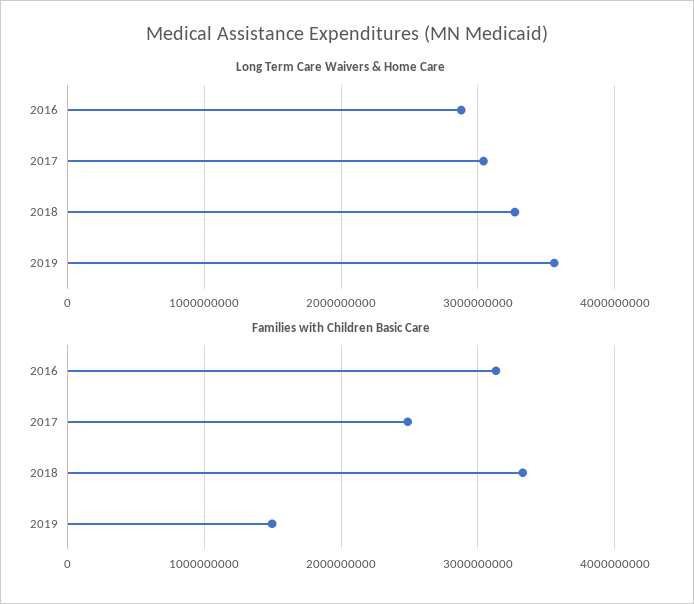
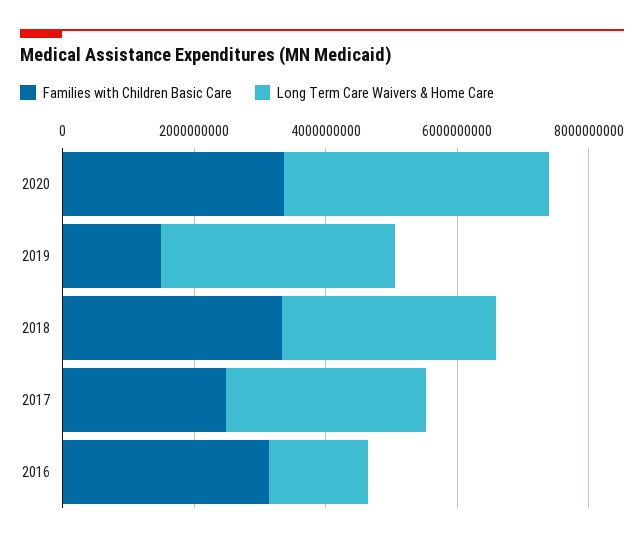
Long Term Care Waivers & Home Care, 2016: 2900000000 -> 1500000000
Families with Children Basic Care, 2020: none -> 3500000000
Long Term Care Waivers & Home Care, 2020: none -> 4000000000

